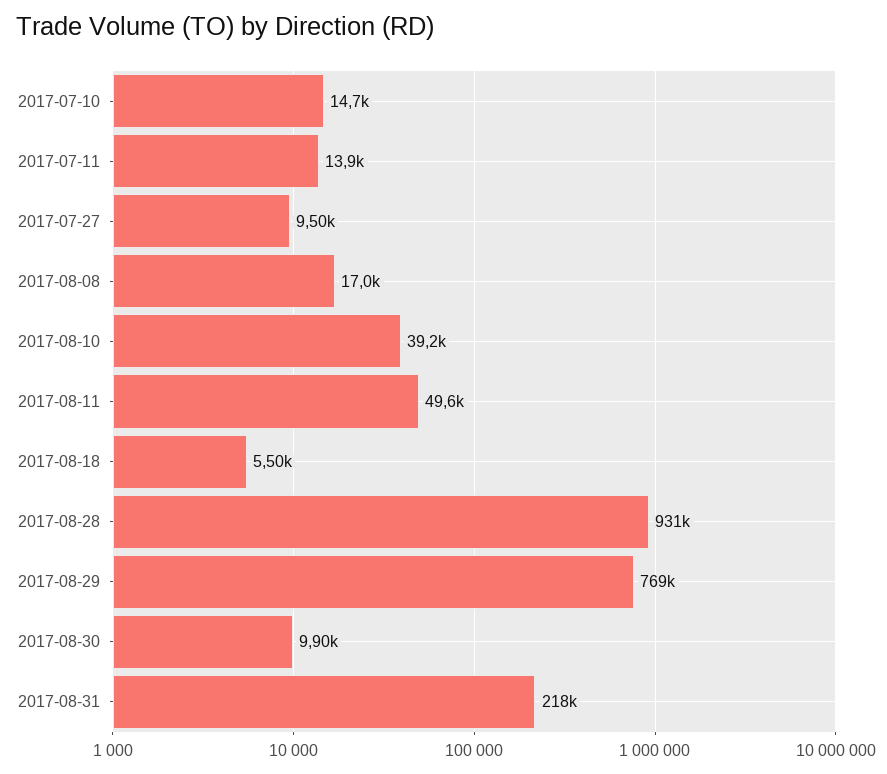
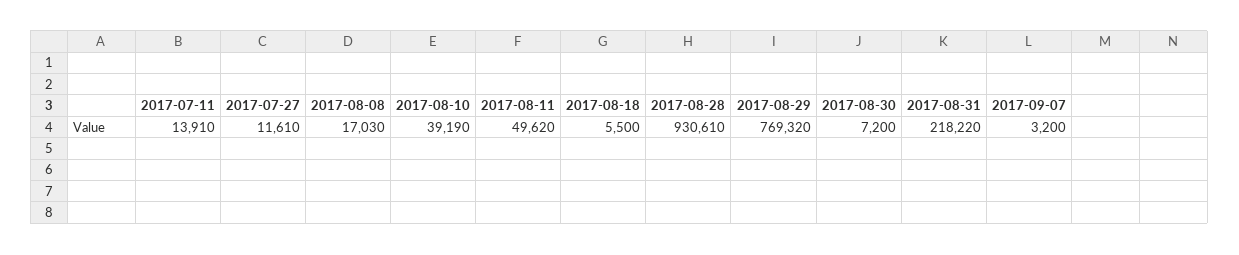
2017-07-10: 14700 -> none
2017-07-27: 9500 -> 11610
2017-08-30: 9900 -> 7200
2017-09-07: none -> 3200

